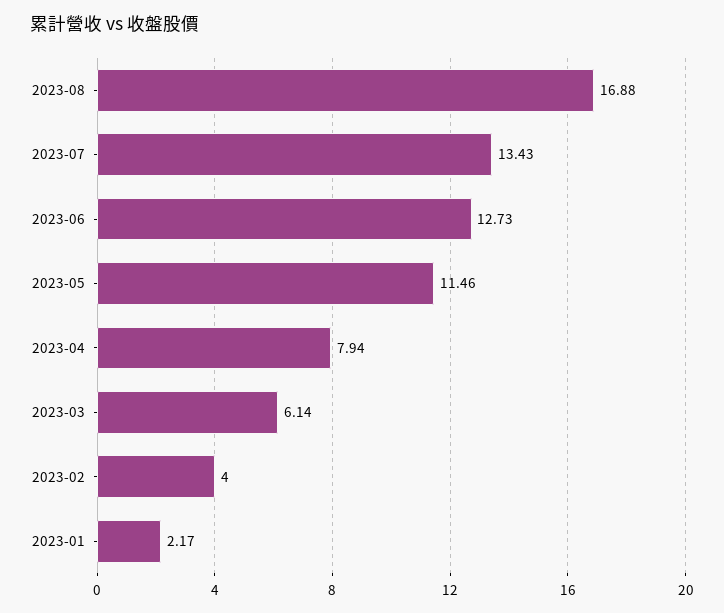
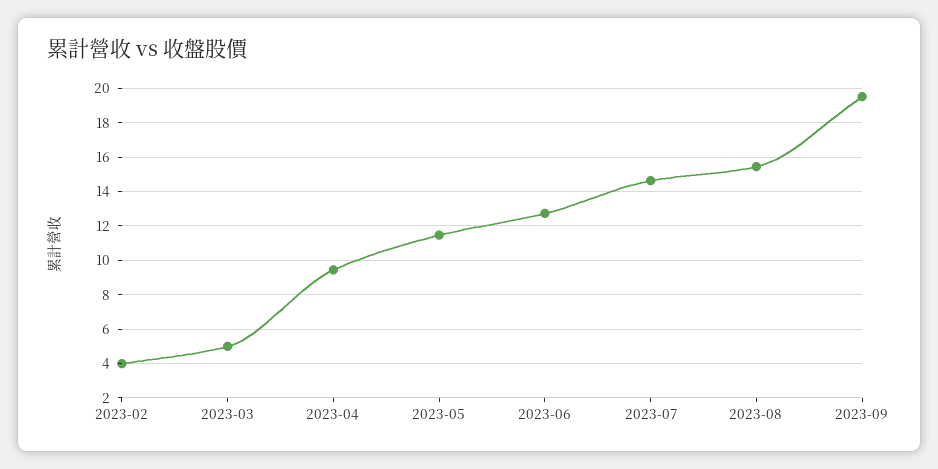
2023-08: 16.88 -> 15.5
2023-07: 13.43 -> 14.5
2023-04: 7.94 -> 9.5
2023-03: 6.14 -> 5
2023-01: 2.17 -> none
2023-09: none -> 19.5

